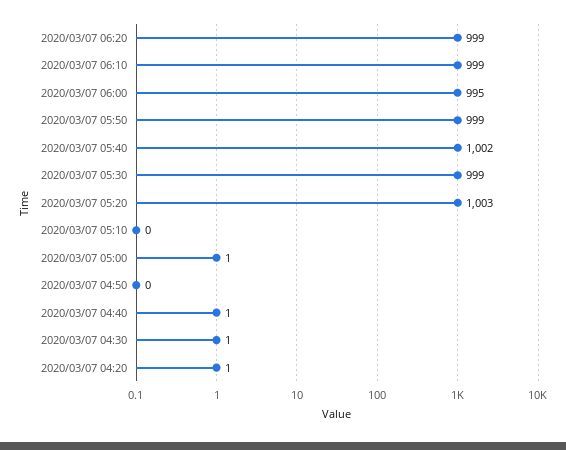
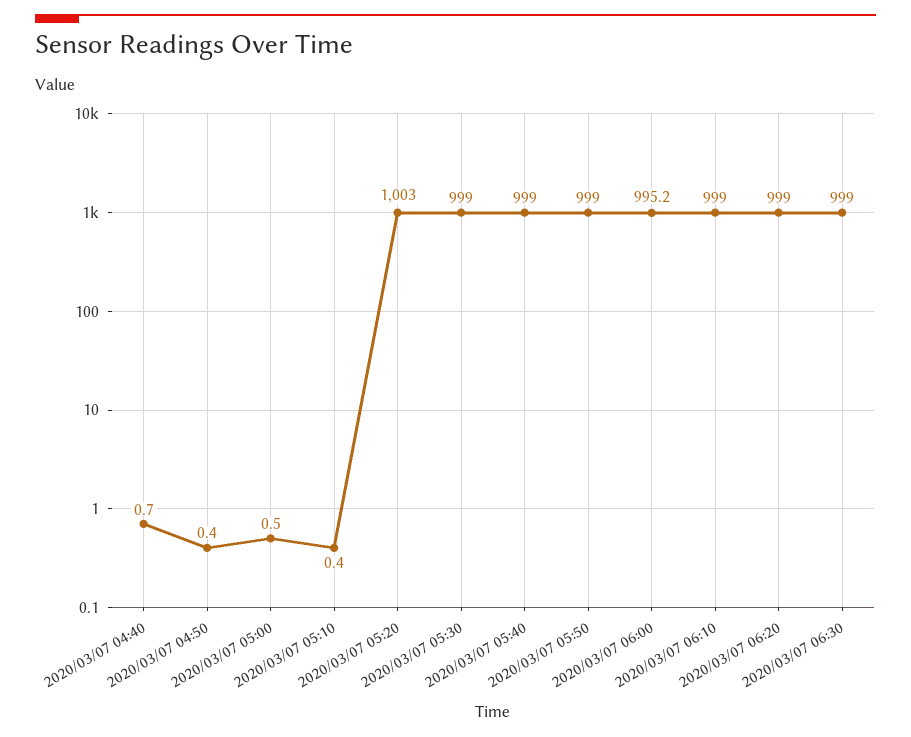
2020/03/07 05:40: 1002 -> 999
2020/03/07 04:30: 1 -> none
2020/03/07 04:20: 1 -> none
2020/03/07 06:30: none -> 999

